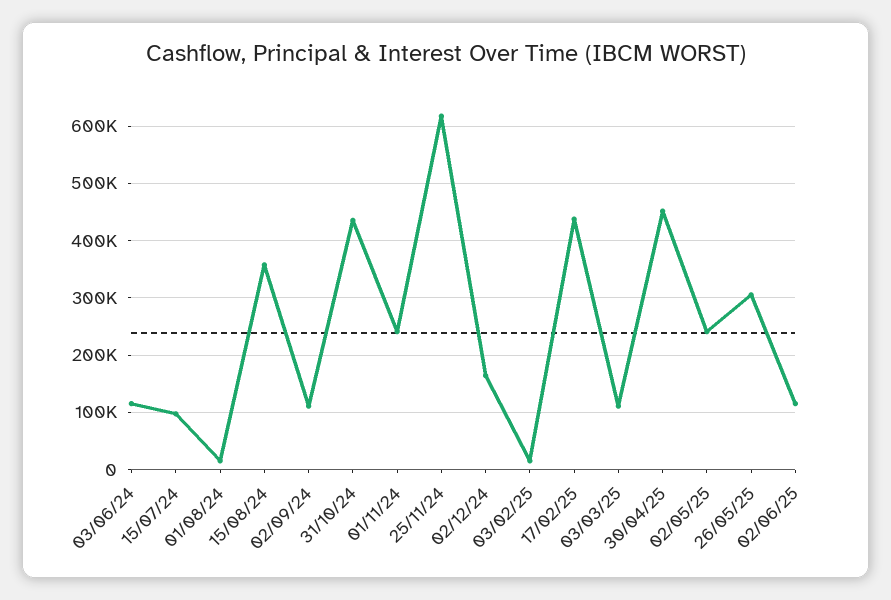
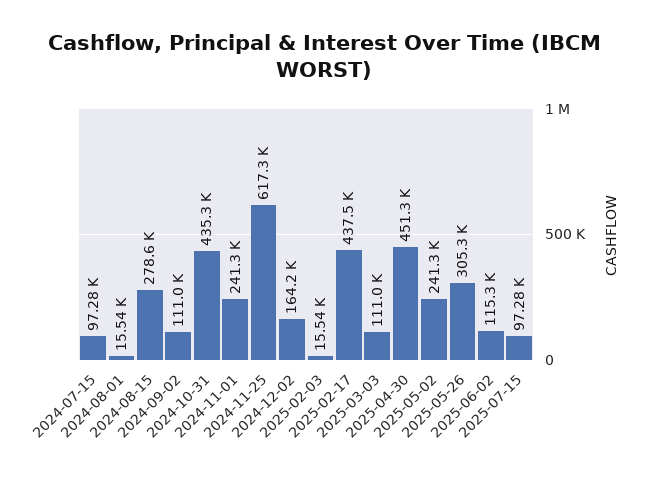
03/06/24: 120000 -> none
15/08/24: 360000 -> 278600
2025-07-15: none -> 97280

